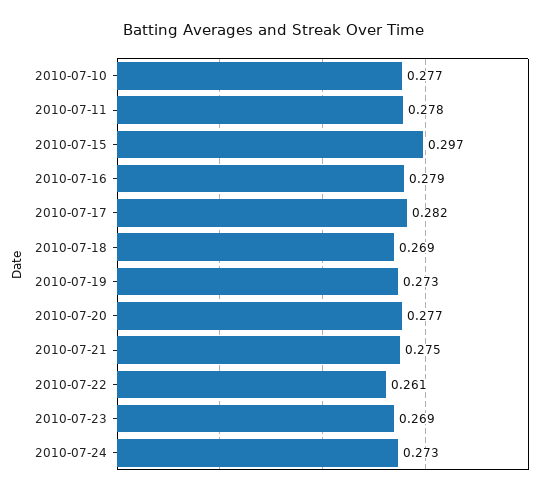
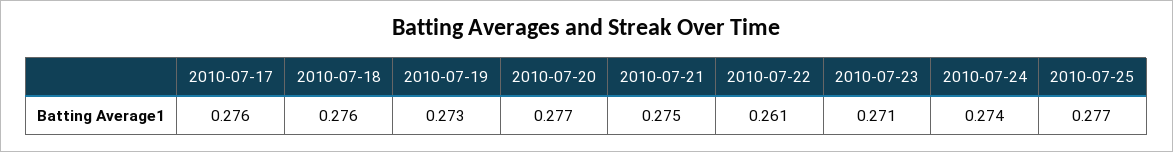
2010-07-10: 0.277 -> none
2010-07-11: 0.278 -> none
2010-07-15: 0.297 -> none
2010-07-16: 0.279 -> none
2010-07-17: 0.282 -> 0.276
2010-07-18: 0.269 -> 0.276
2010-07-23: 0.269 -> 0.271
2010-07-24: 0.273 -> 0.274
2010-07-25: none -> 0.277

